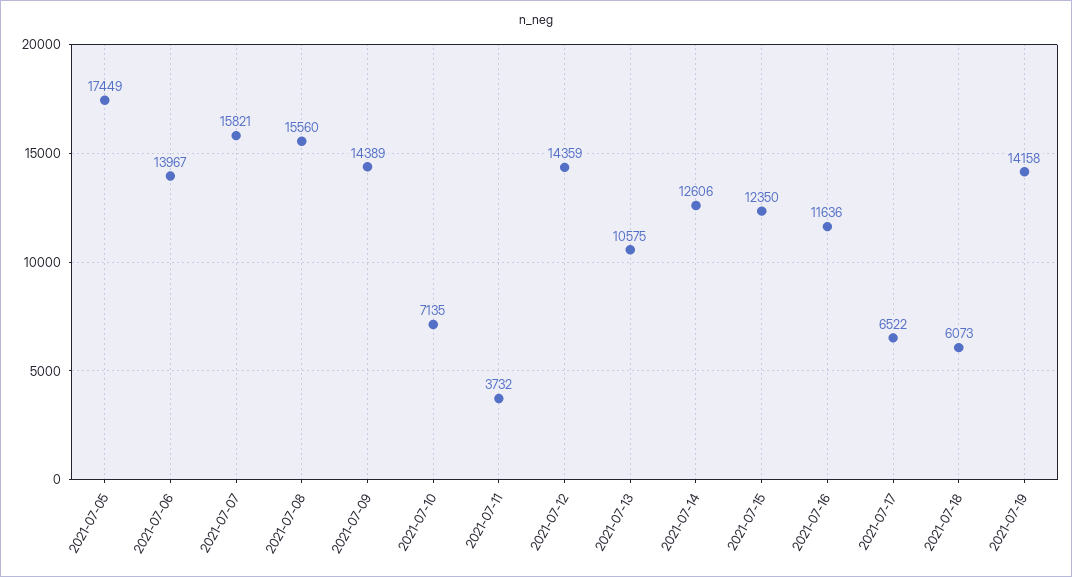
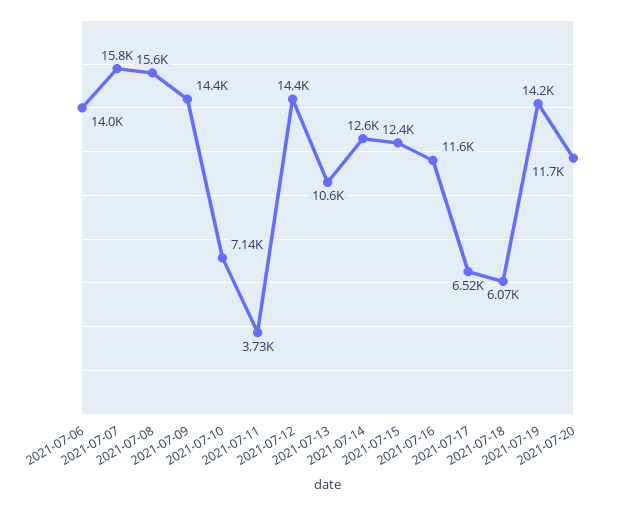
2021-07-05: 17449 -> none
2021-07-20: none -> 11700

